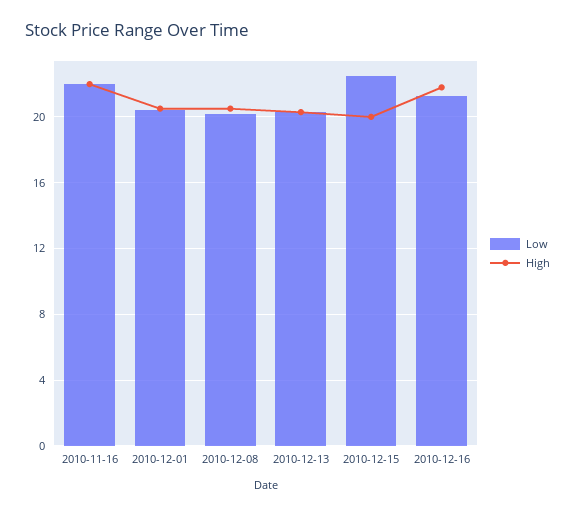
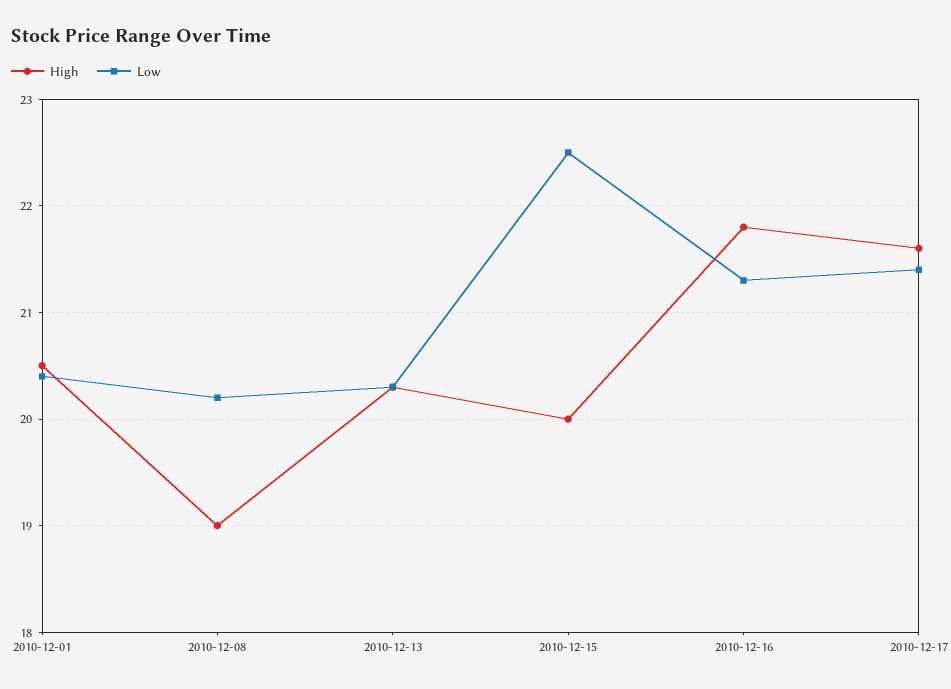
Low, 2010-11-16: 22 -> none
High, 2010-11-16: 22 -> none
High, 2010-12-08: 20.5 -> 19
High, 2010-12-17: none -> 21.6
Low, 2010-12-17: none -> 21.4

